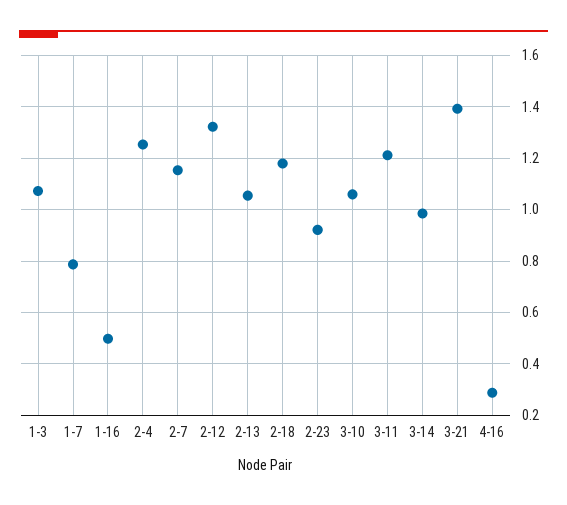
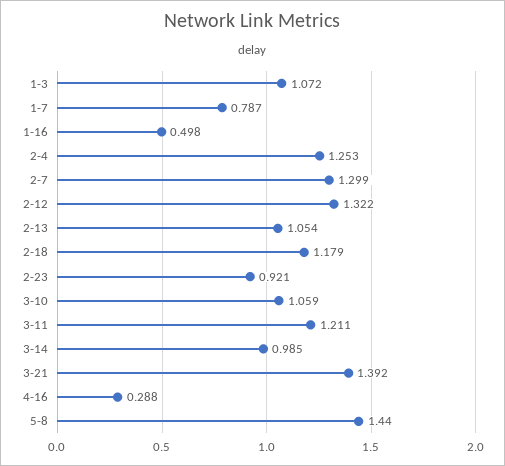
2-7: 1.15 -> 1.299
5-8: none -> 1.44

